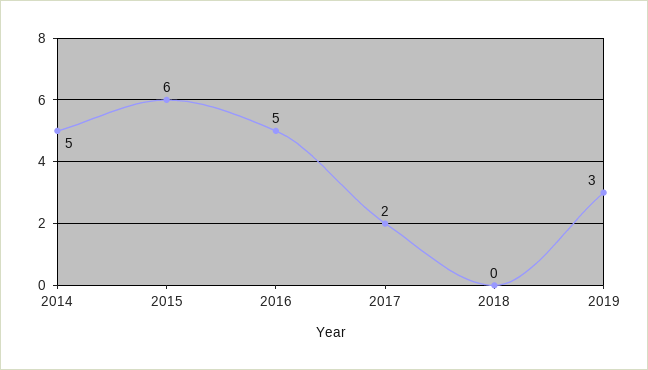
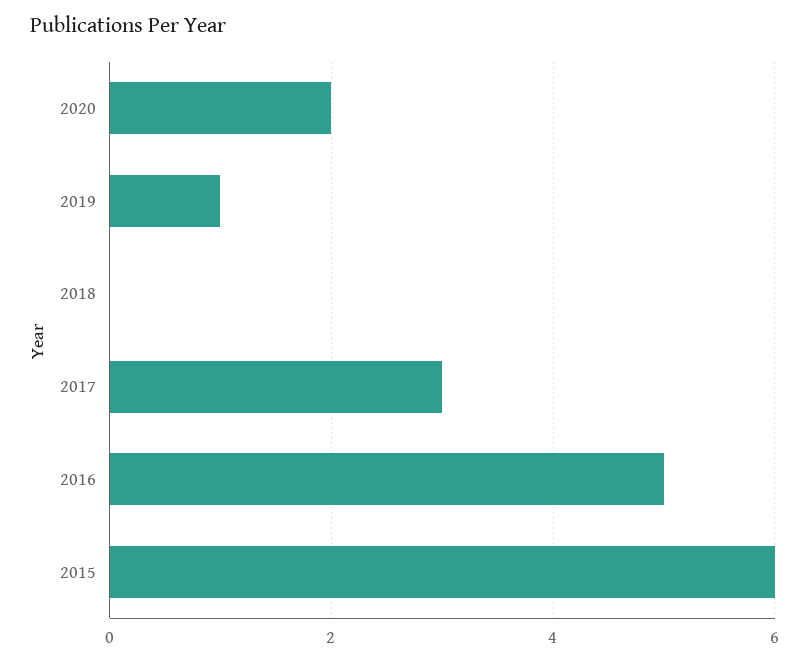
2014: 5 -> none
2017: 2 -> 3
2019: 3 -> 1
2020: none -> 2

